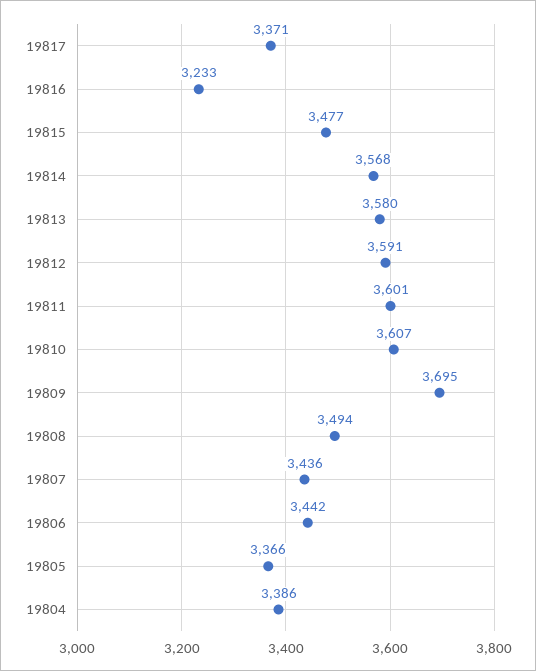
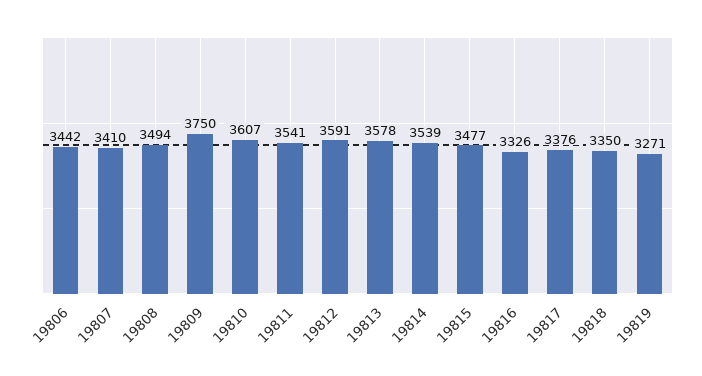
19817: 3371 -> 3376
19816: 3233 -> 3326
19814: 3568 -> 3539
19813: 3580 -> 3578
19811: 3601 -> 3541
19809: 3695 -> 3750
19807: 3436 -> 3410
19805: 3366 -> none
19804: 3386 -> none
19818: none -> 3350
19819: none -> 3271

